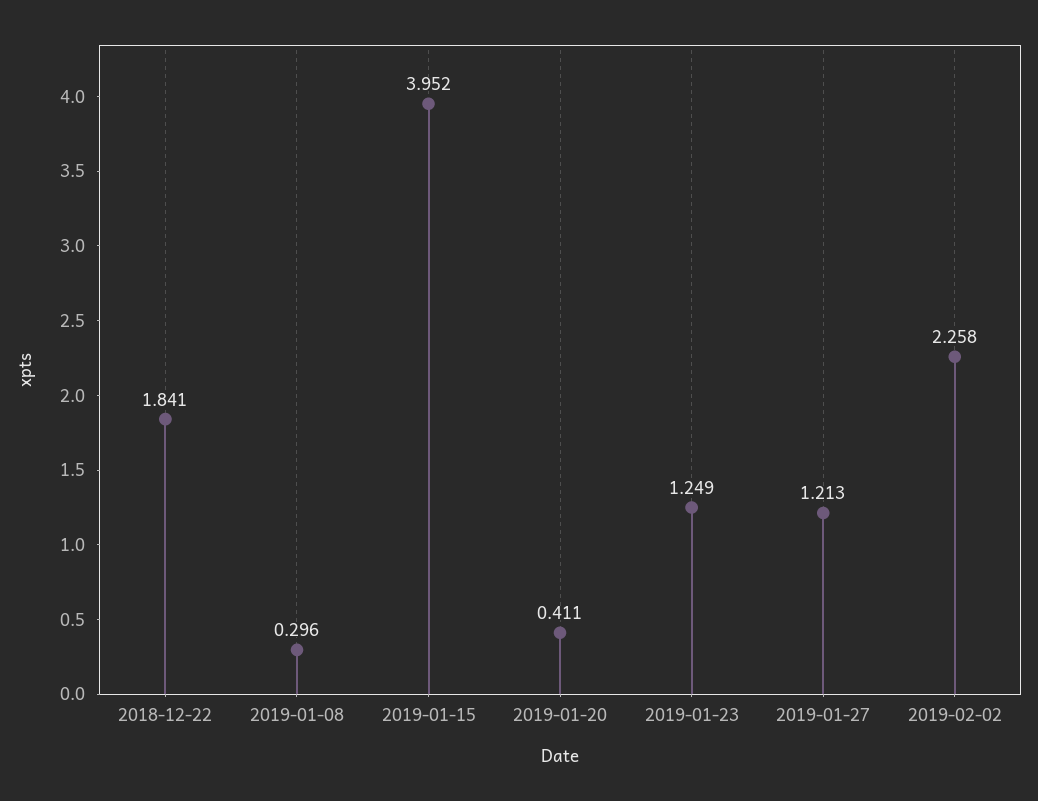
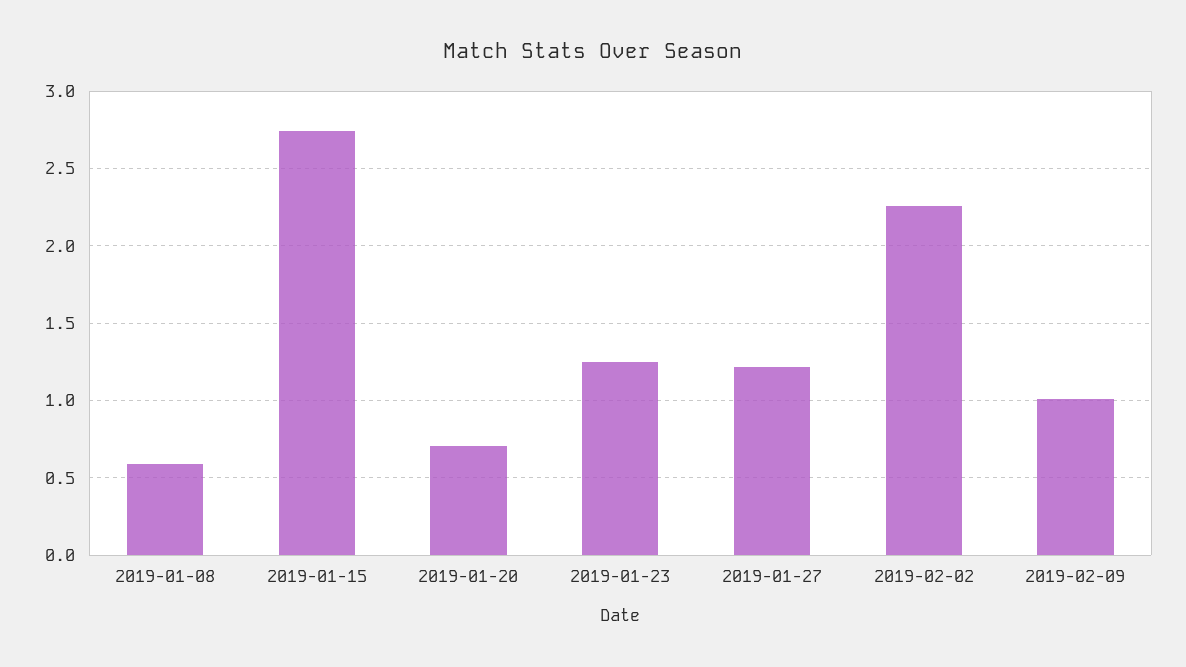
2018-12-22: 1.841 -> none
2019-01-08: 0.296 -> 0.6
2019-01-15: 3.952 -> 2.75
2019-01-20: 0.411 -> 0.7
2019-02-09: none -> 1

